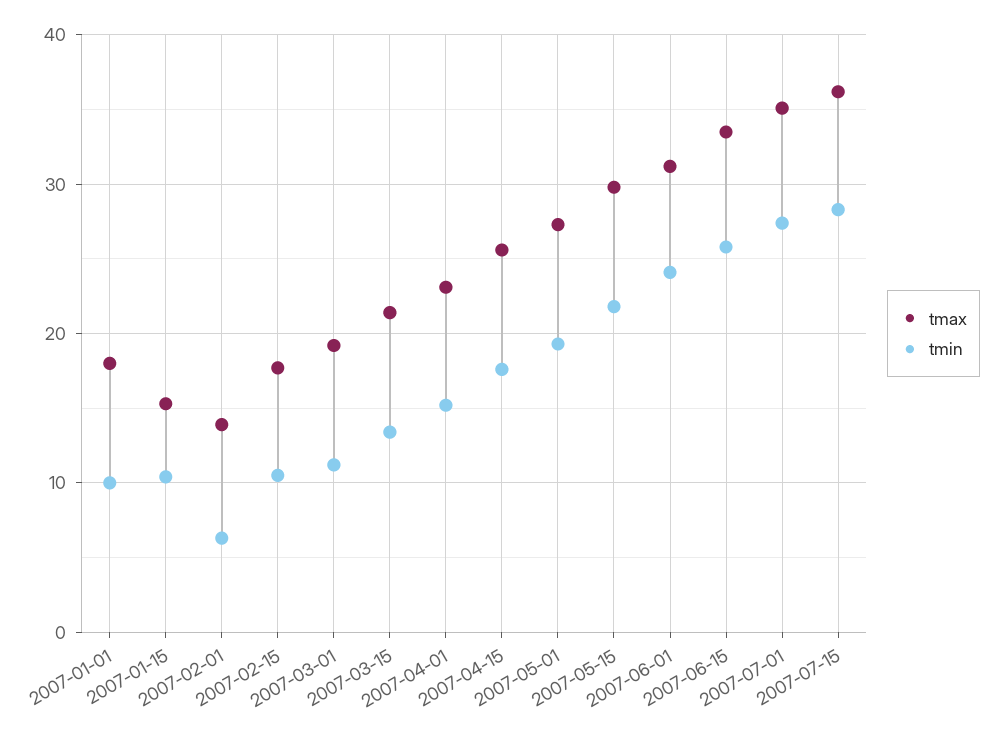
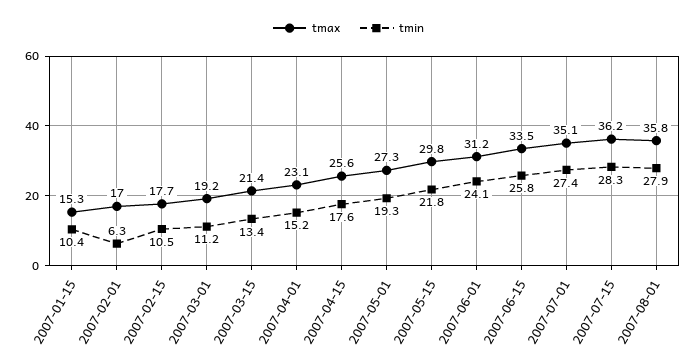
tmax, 2007-01-01: 18 -> none
tmin, 2007-01-01: 10 -> none
tmax, 2007-02-01: 14 -> 17
tmax, 2007-08-01: none -> 35.8
tmin, 2007-08-01: none -> 27.9

